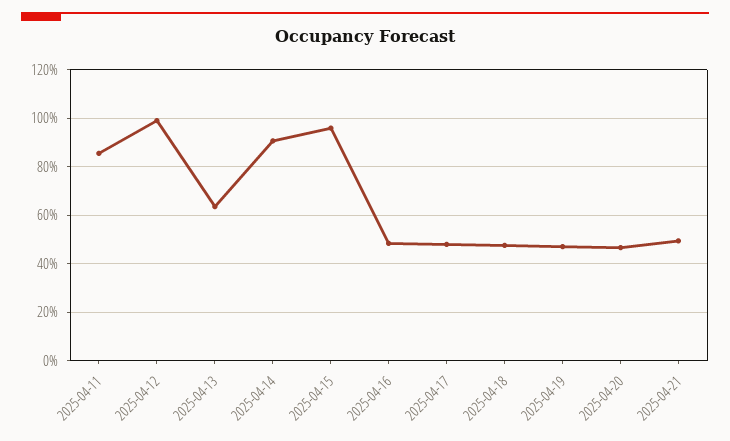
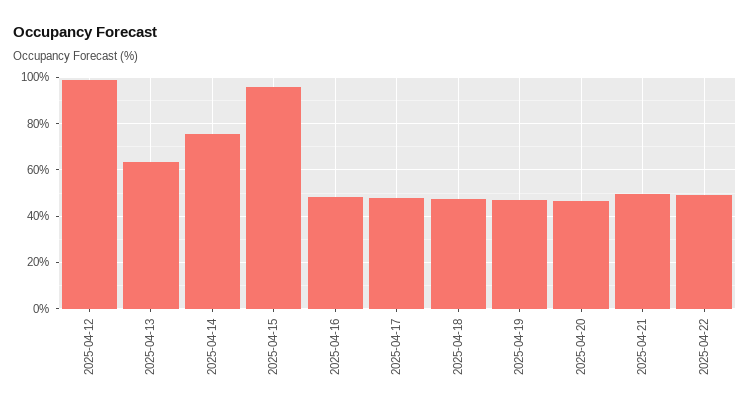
2025-04-11: 85 -> none
2025-04-14: 90 -> 75
2025-04-22: none -> 50

